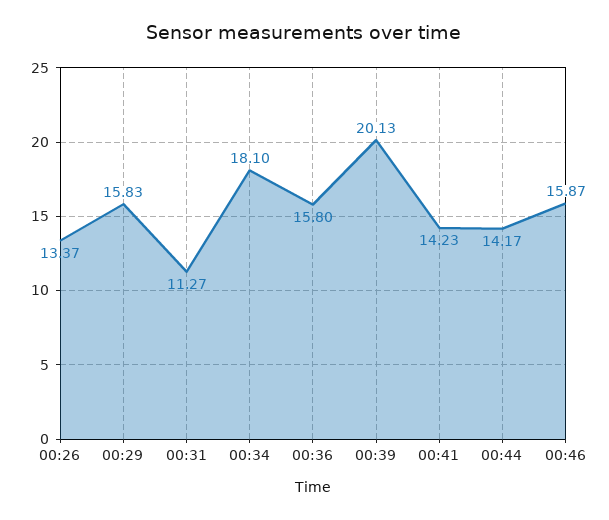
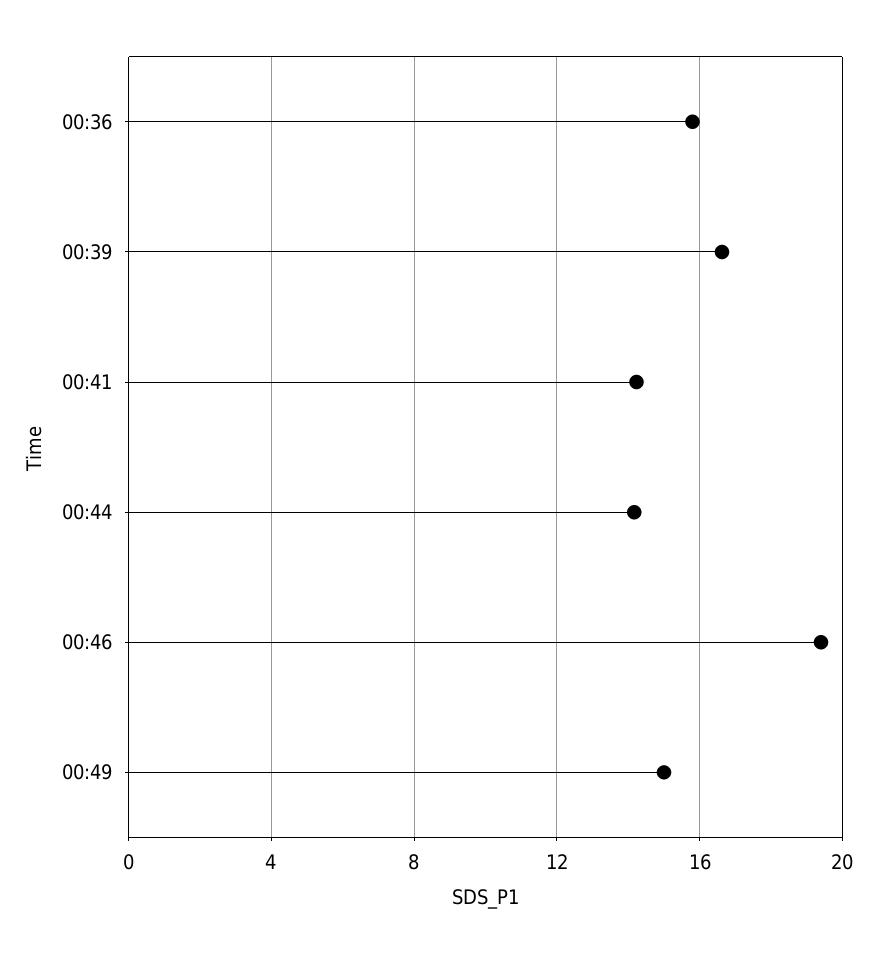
00:26: 13.37 -> none
00:29: 15.83 -> none
00:31: 11.27 -> none
00:34: 18.1 -> none
00:39: 20.13 -> 16.5
00:46: 15.87 -> 19.5
00:49: none -> 15

